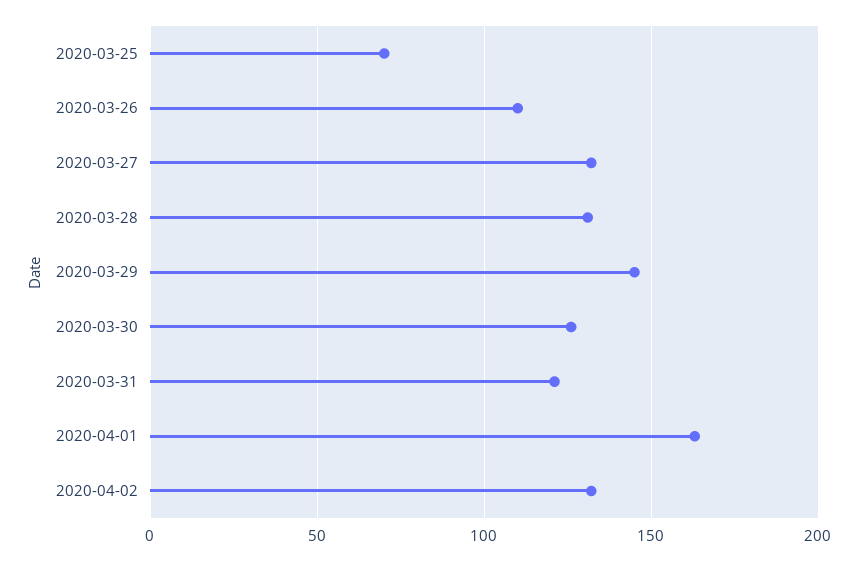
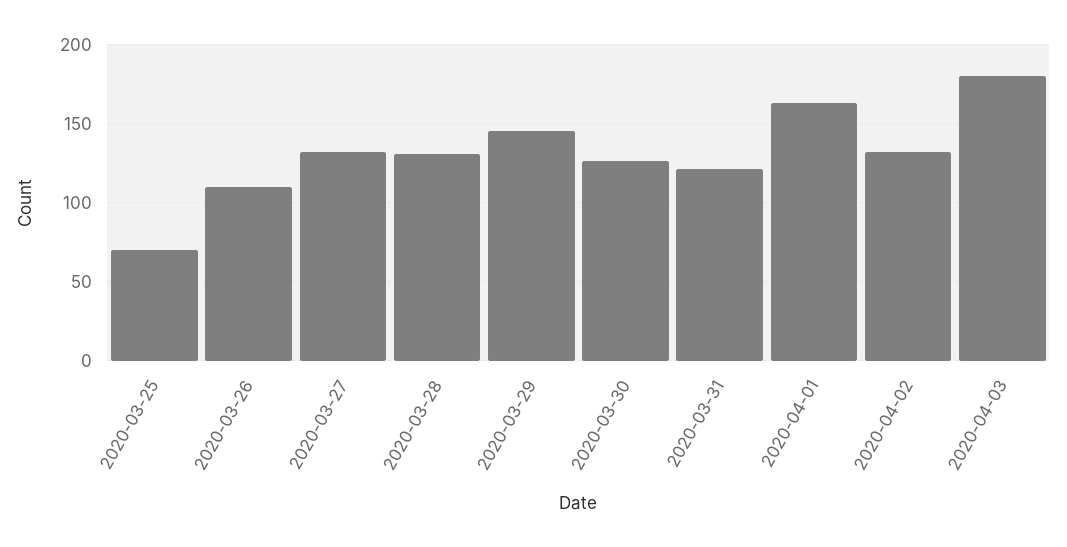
2020-04-03: none -> 180

